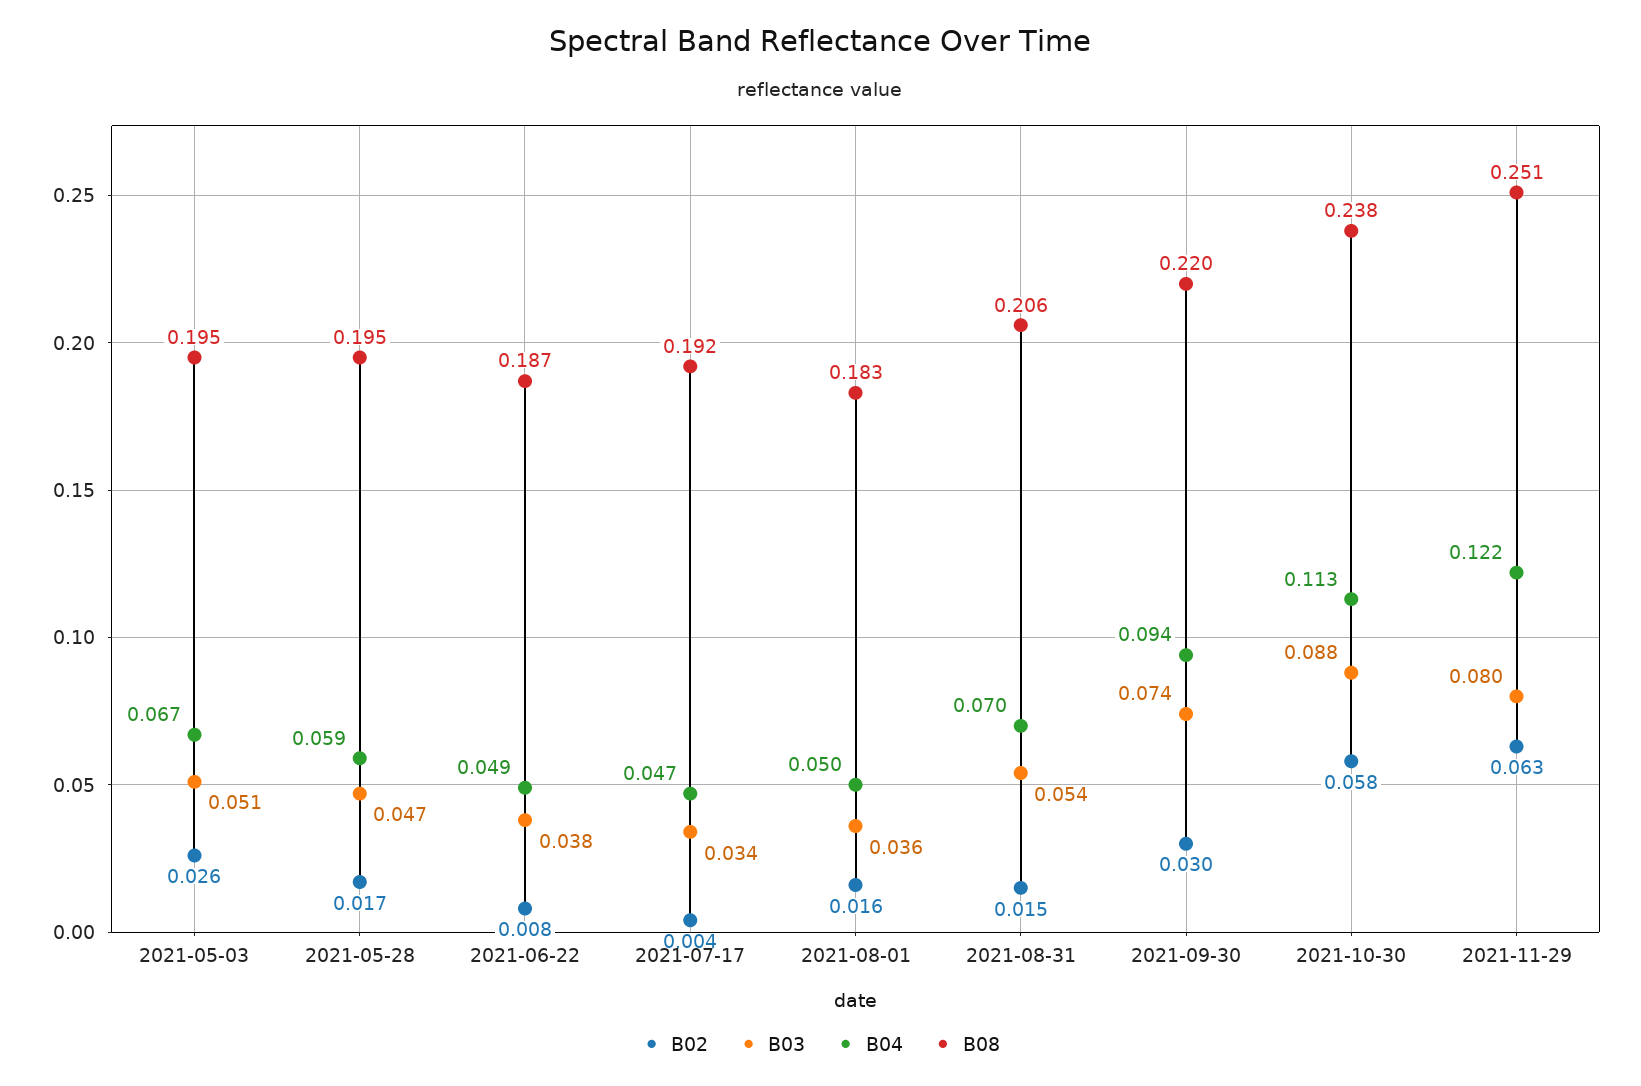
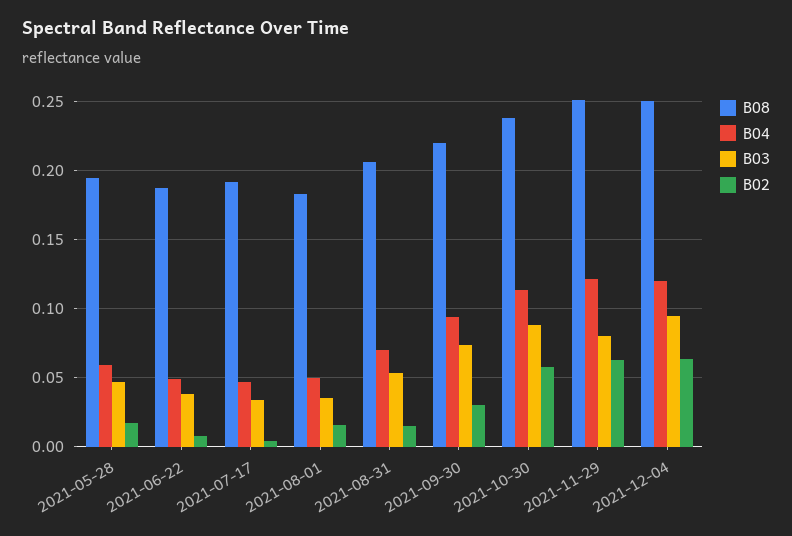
B02, 2021-05-03: 0.026 -> none
B03, 2021-05-03: 0.051 -> none
B04, 2021-05-03: 0.067 -> none
B08, 2021-05-03: 0.195 -> none
B08, 2021-12-04: none -> 0.25
B04, 2021-12-04: none -> 0.12
B03, 2021-12-04: none -> 0.095
B02, 2021-12-04: none -> 0.065

